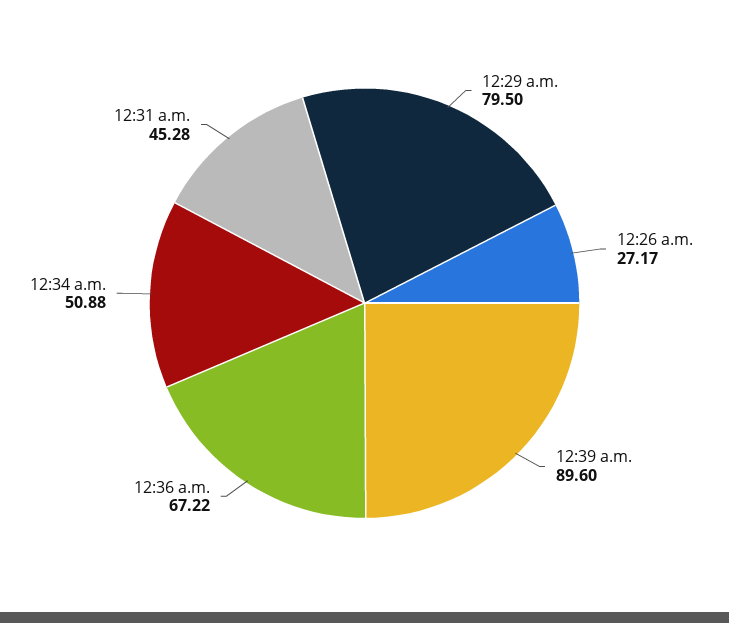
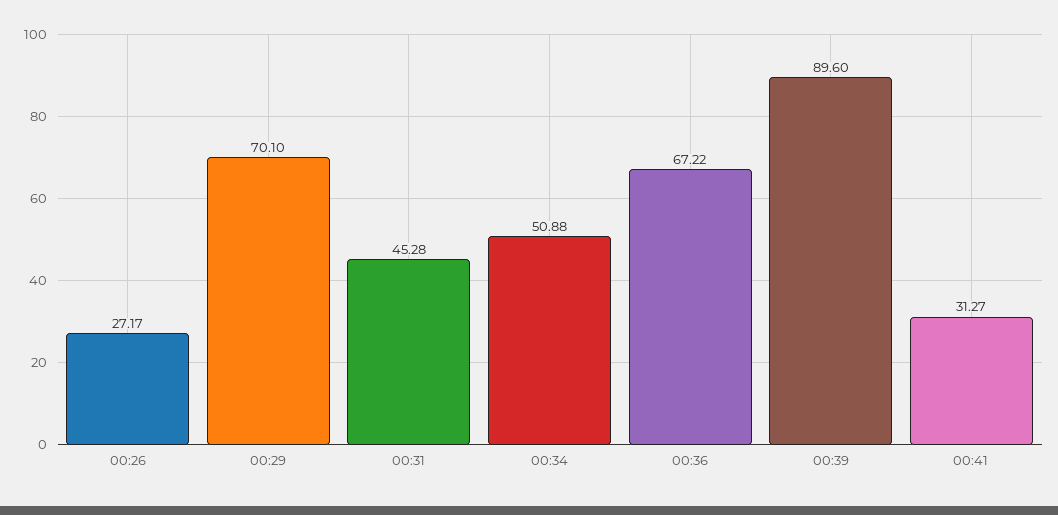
12:29 a.m.: 79.5 -> 70.1
00:41: none -> 31.27

